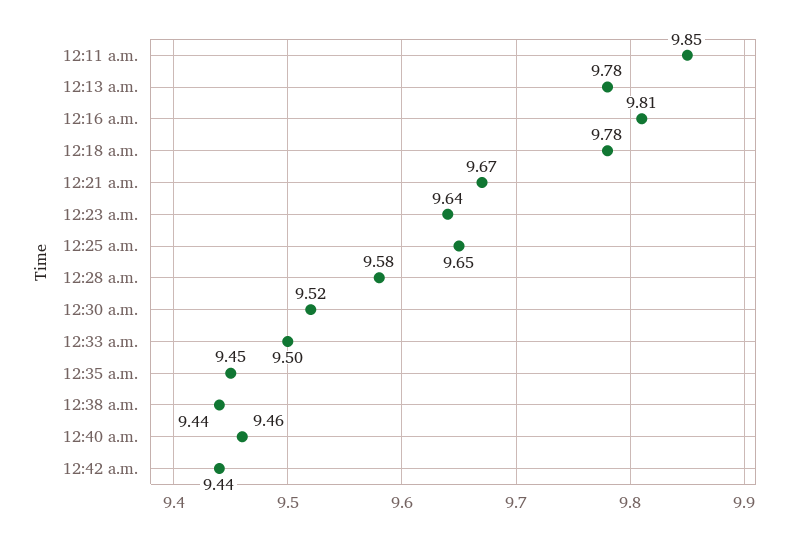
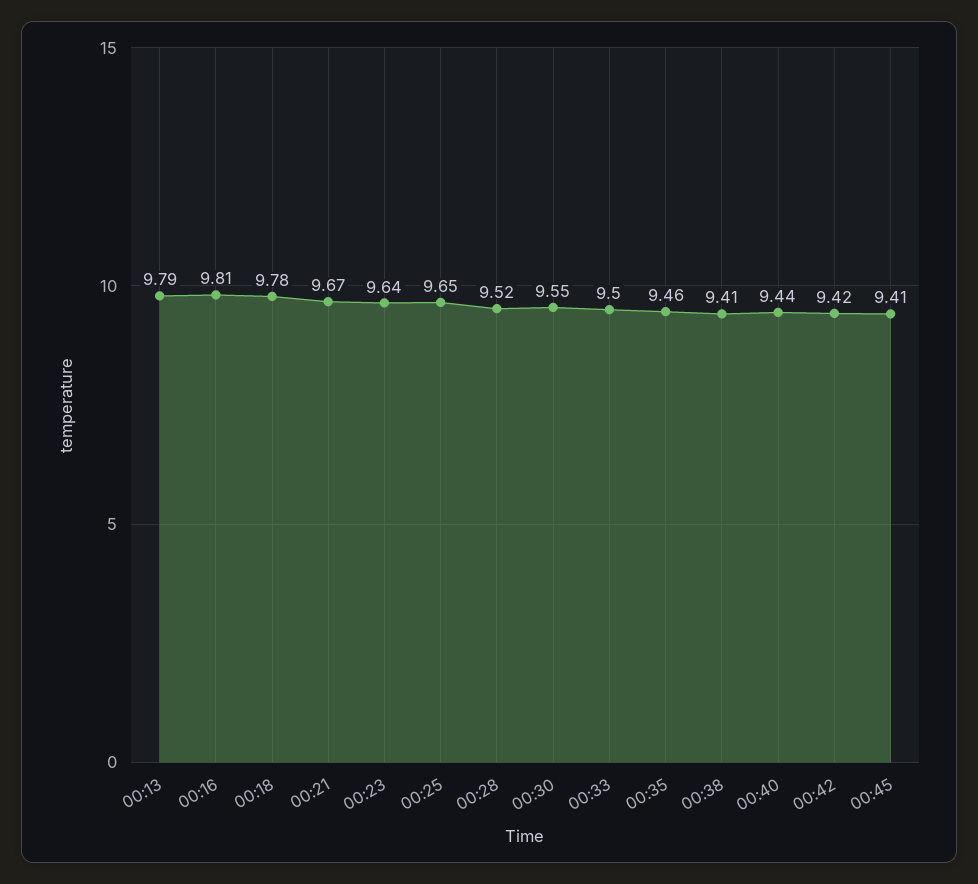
12:11 a.m.: 9.85 -> none
12:13 a.m.: 9.78 -> 9.79
12:28 a.m.: 9.58 -> 9.52
12:30 a.m.: 9.52 -> 9.55
12:35 a.m.: 9.45 -> 9.46
12:38 a.m.: 9.44 -> 9.41
12:40 a.m.: 9.46 -> 9.44
12:42 a.m.: 9.44 -> 9.42
00:45: none -> 9.41

